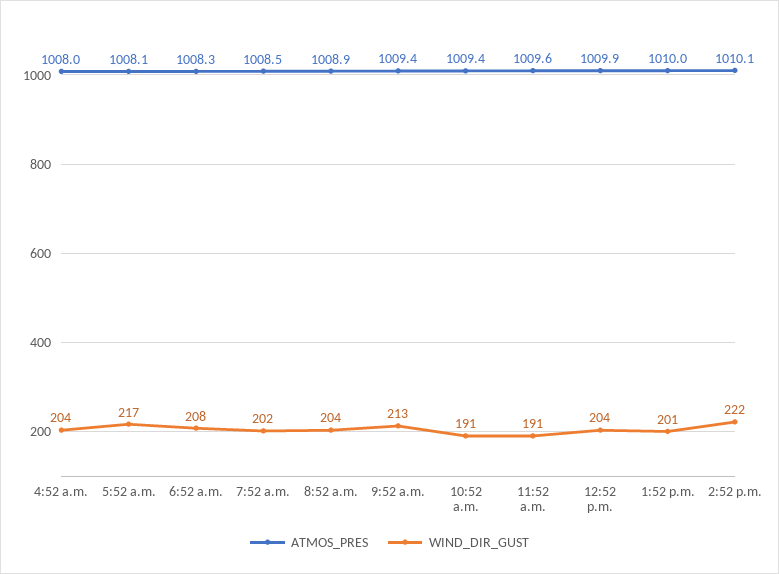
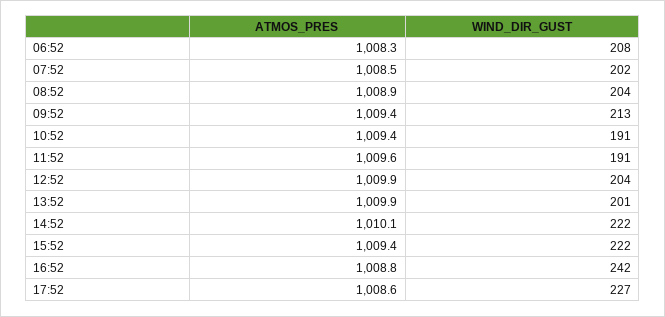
ATMOS_PRES, 4:52 a.m.: 1008 -> none
WIND_DIR_GUST, 4:52 a.m.: 204 -> none
ATMOS_PRES, 5:52 a.m.: 1008.1 -> none
WIND_DIR_GUST, 5:52 a.m.: 217 -> none
ATMOS_PRES, 1:52 p.m.: 1010 -> 1009.9
ATMOS_PRES, 15:52: none -> 1009.4
WIND_DIR_GUST, 15:52: none -> 222
ATMOS_PRES, 16:52: none -> 1008.8
WIND_DIR_GUST, 16:52: none -> 242
ATMOS_PRES, 17:52: none -> 1008.6
WIND_DIR_GUST, 17:52: none -> 227

